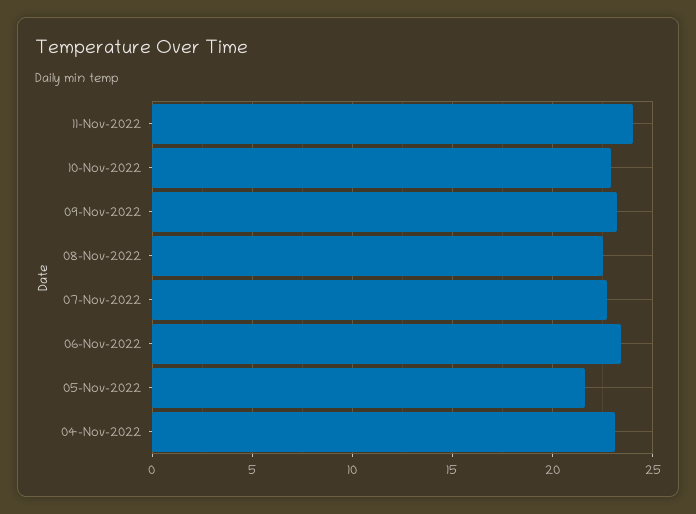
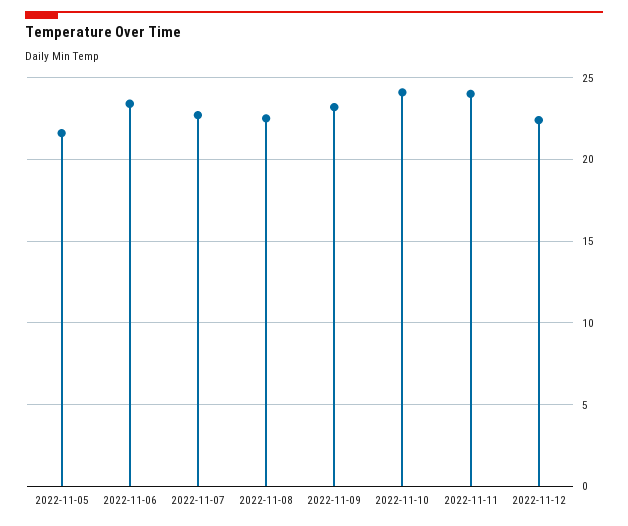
10-Nov-2022: 23 -> 24
04-Nov-2022: 23 -> none
2022-11-12: none -> 22.5

